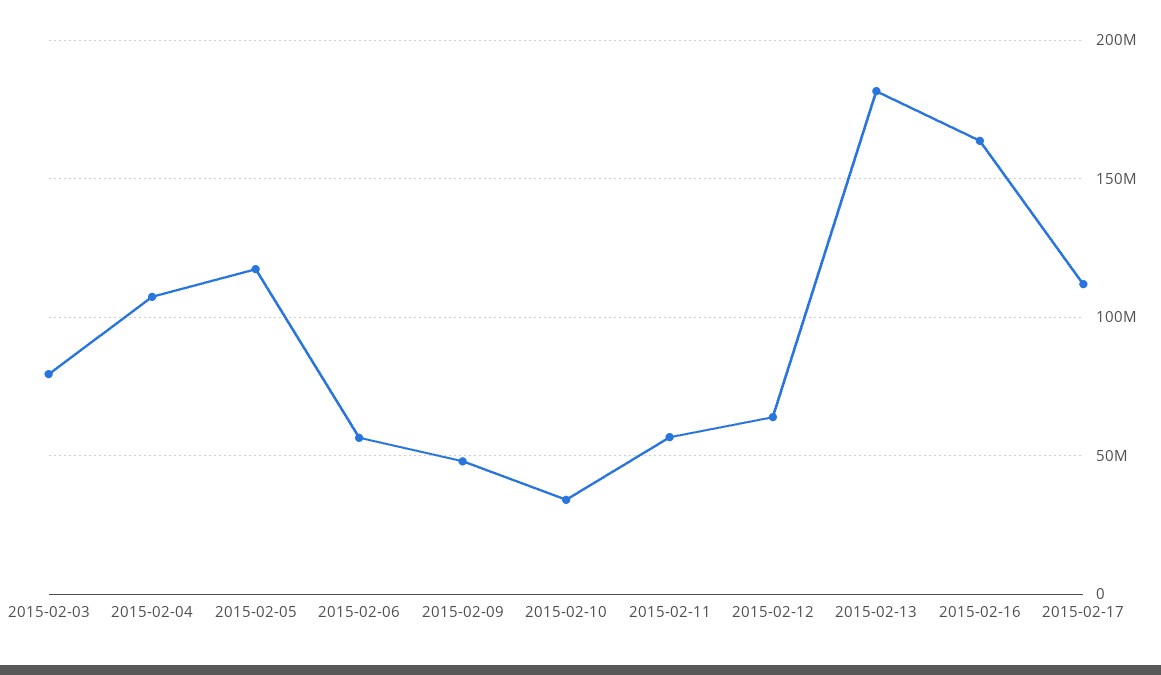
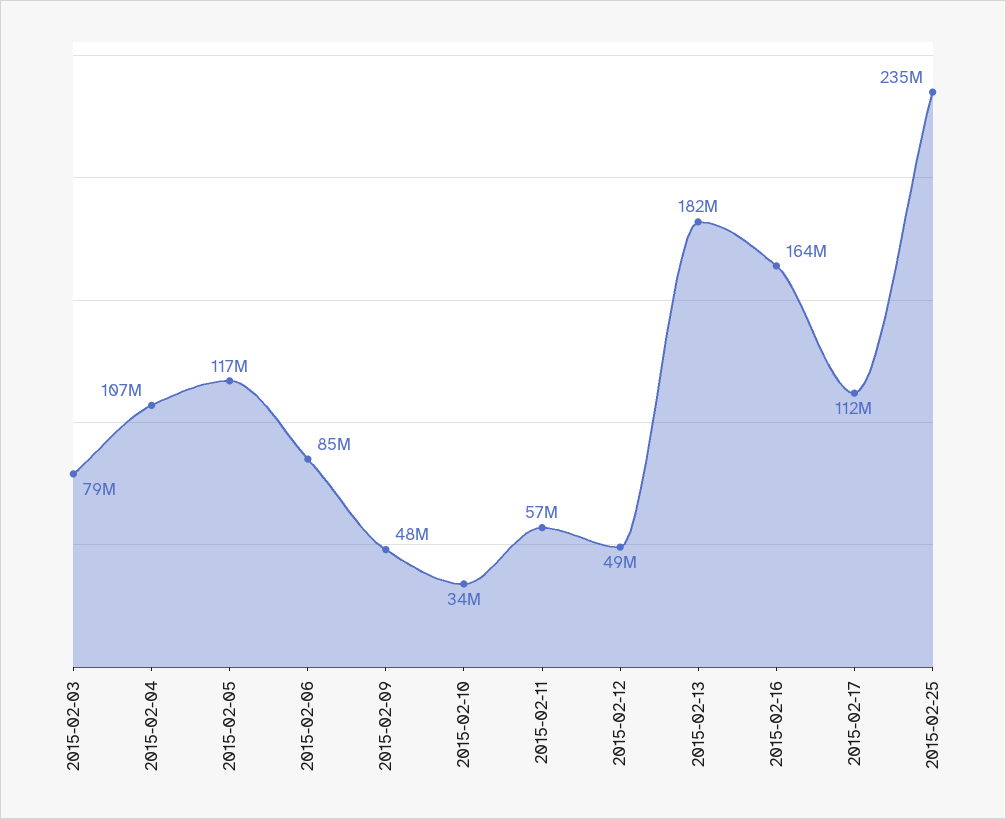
2015-02-06: 55000000 -> 85000000
2015-02-12: 65000000 -> 49000000
2015-02-25: none -> 235000000

